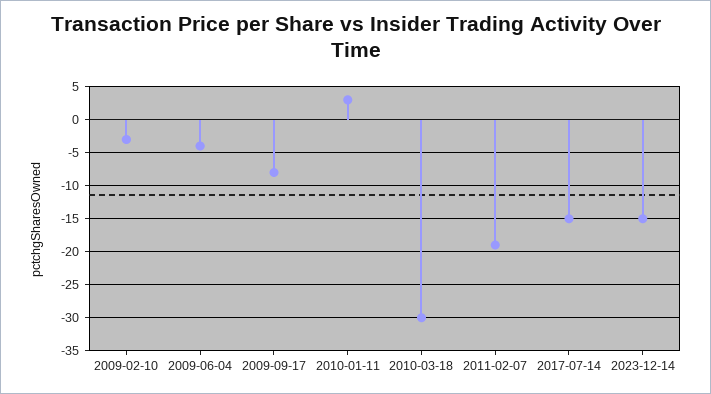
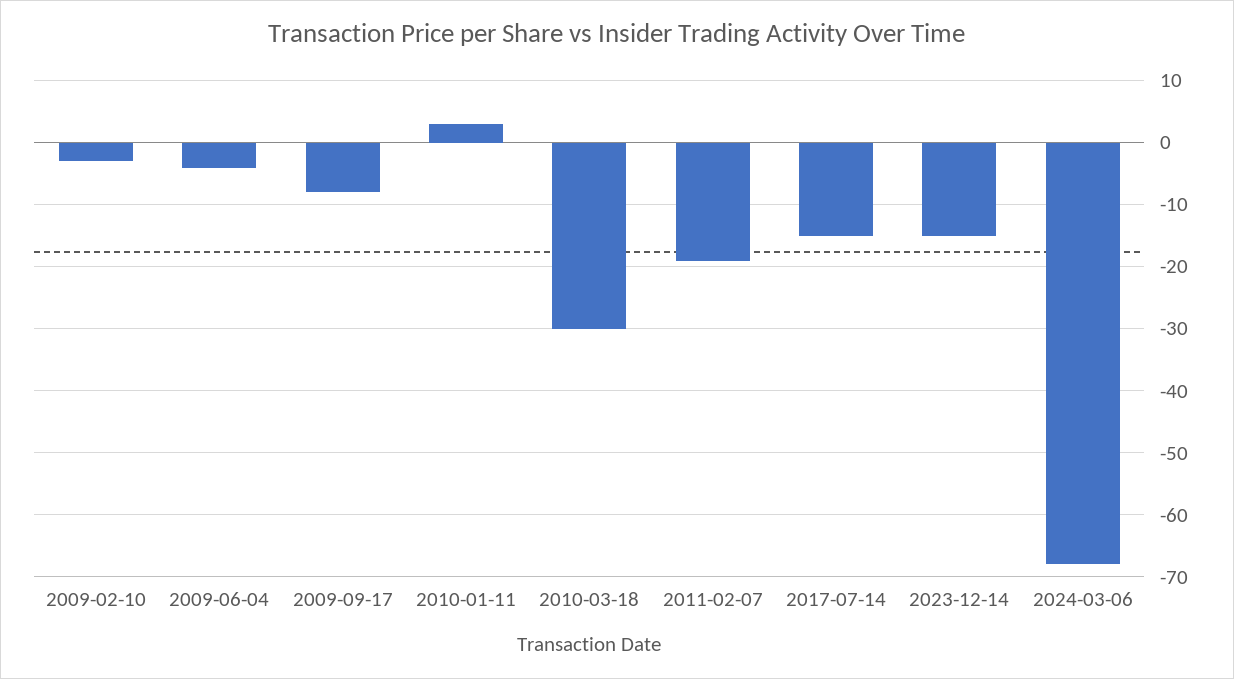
2024-03-06: none -> -68

